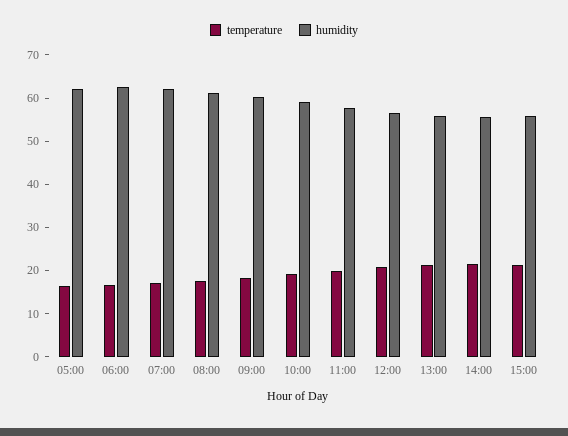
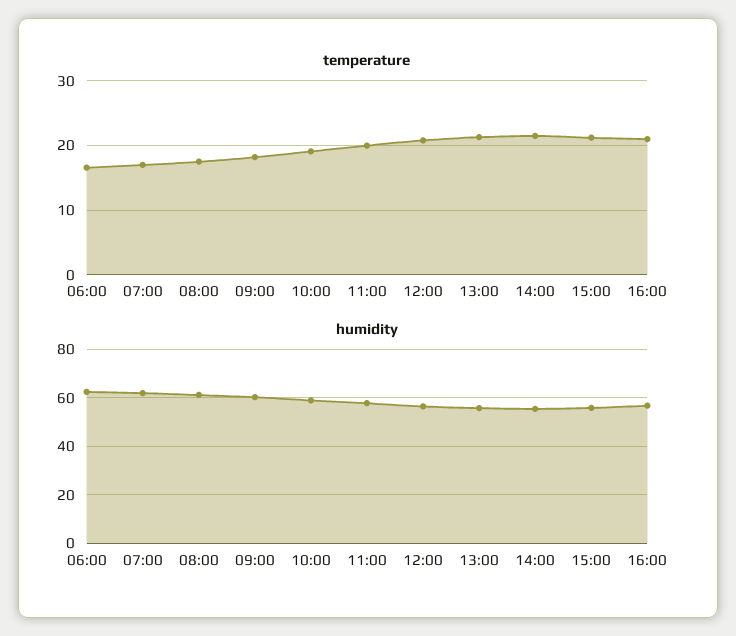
temperature, 05:00: 16 -> none
humidity, 05:00: 62 -> none
temperature, 16:00: none -> 21
humidity, 16:00: none -> 57.5

